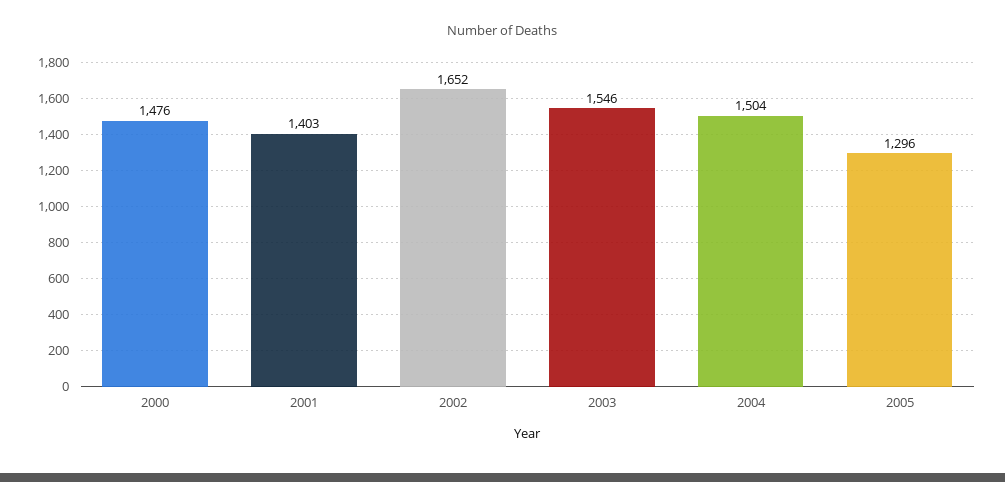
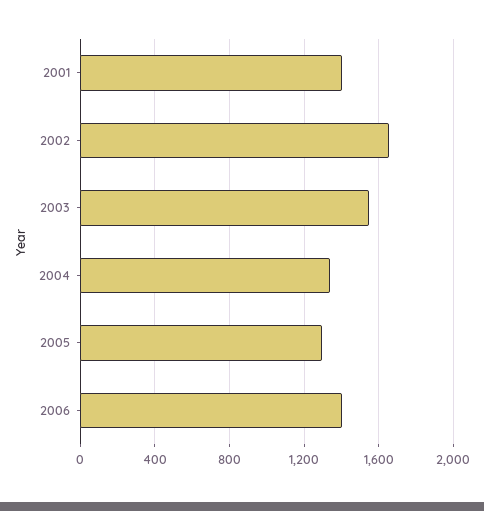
2000: 1476 -> none
2004: 1504 -> 1350
2006: none -> 1400

